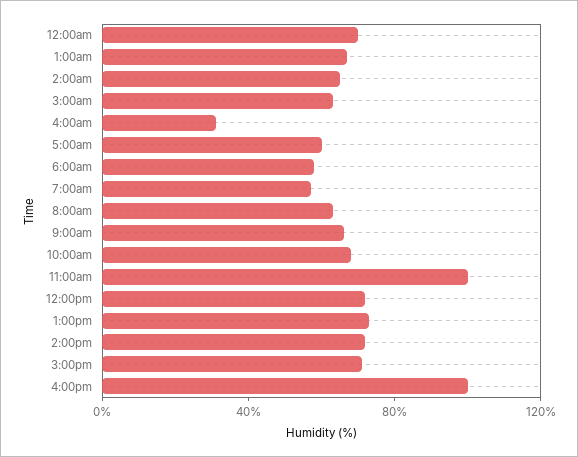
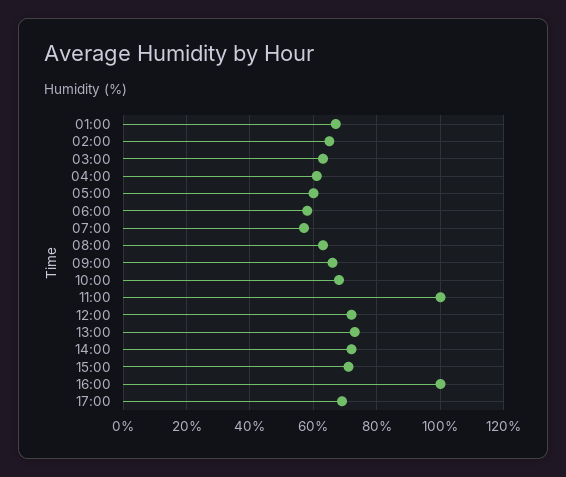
12:00am: 70 -> none
4:00am: 30 -> 60
17:00: none -> 70

